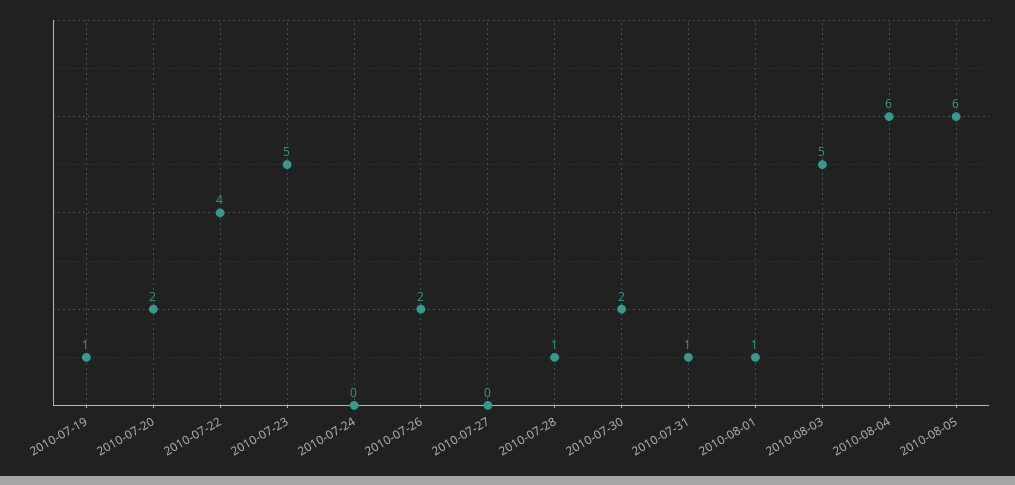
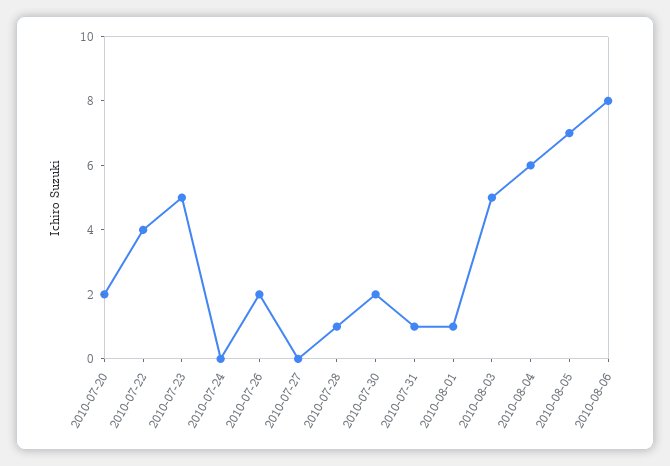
2010-07-19: 1 -> none
2010-08-05: 6 -> 7
2010-08-06: none -> 8

